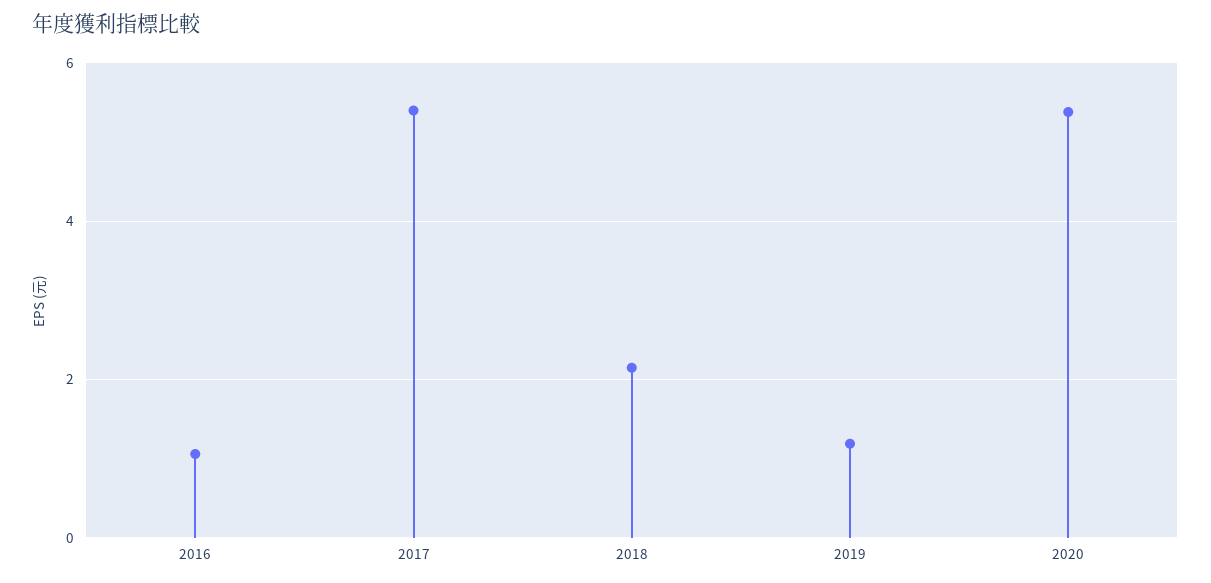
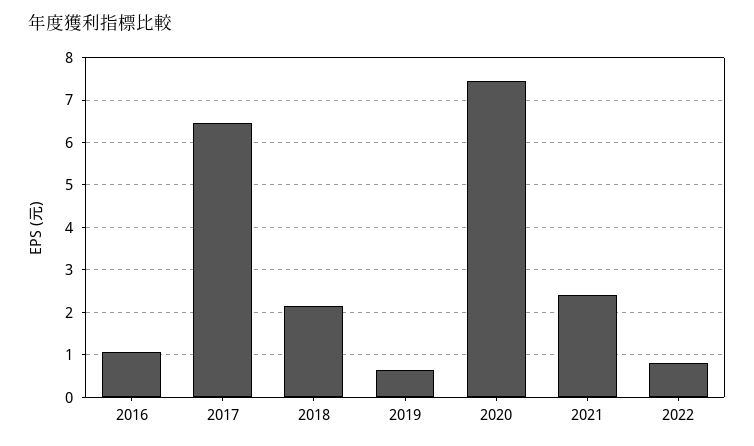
2017: 5.4 -> 6.4
2019: 1.2 -> 0.6
2020: 5.4 -> 7.4
2021: none -> 2.4
2022: none -> 0.8

